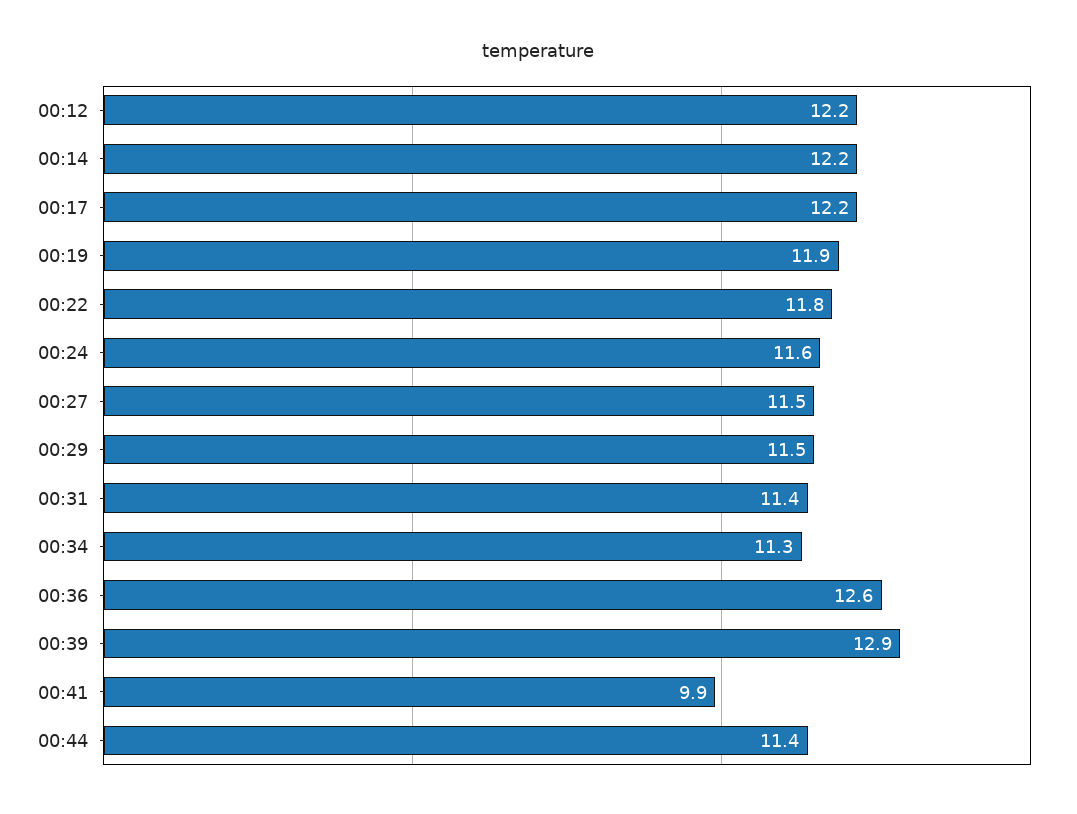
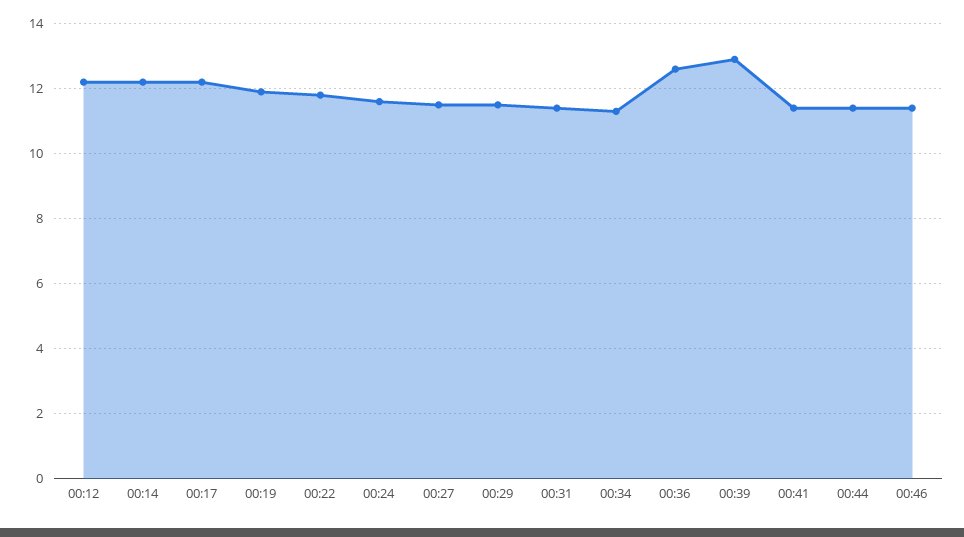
00:41: 9.9 -> 11.5
00:46: none -> 11.5

